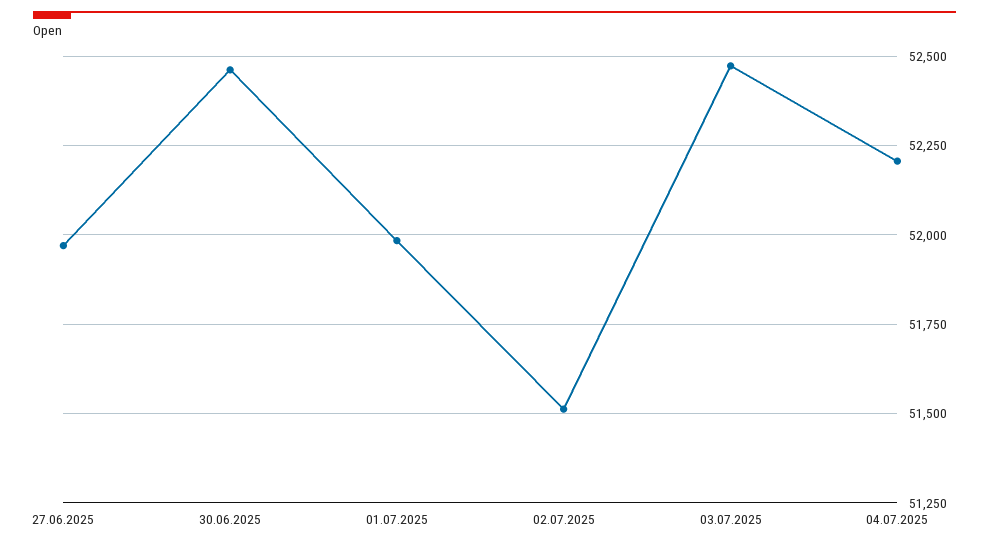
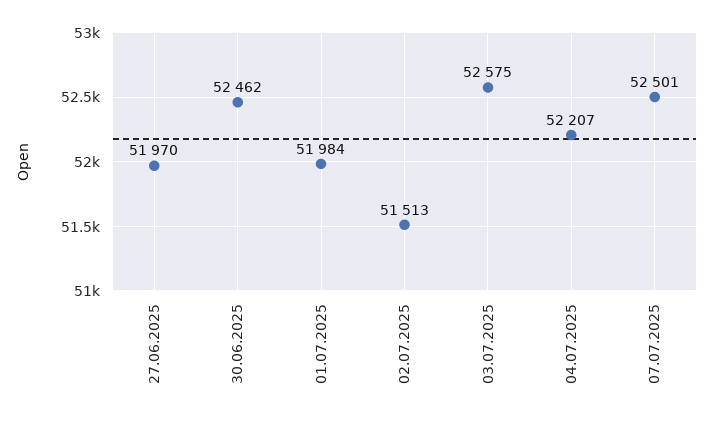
03.07.2025: 52475 -> 52575
07.07.2025: none -> 52501

